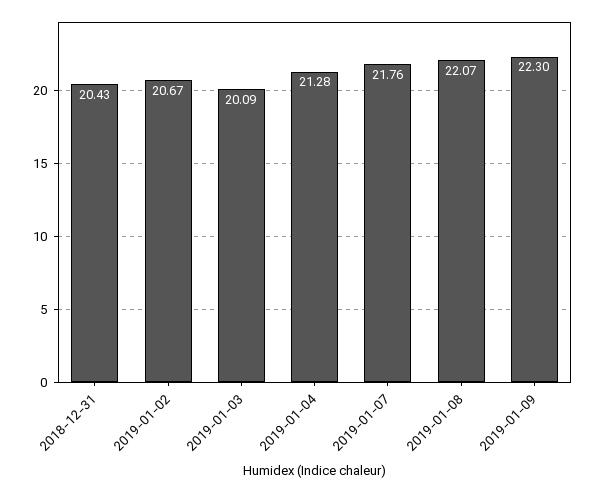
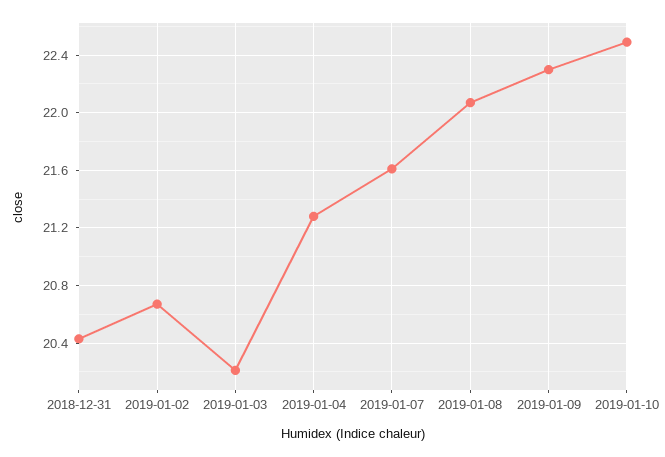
2019-01-03: 20.09 -> 20.2
2019-01-07: 21.76 -> 21.6
2019-01-10: none -> 22.5

